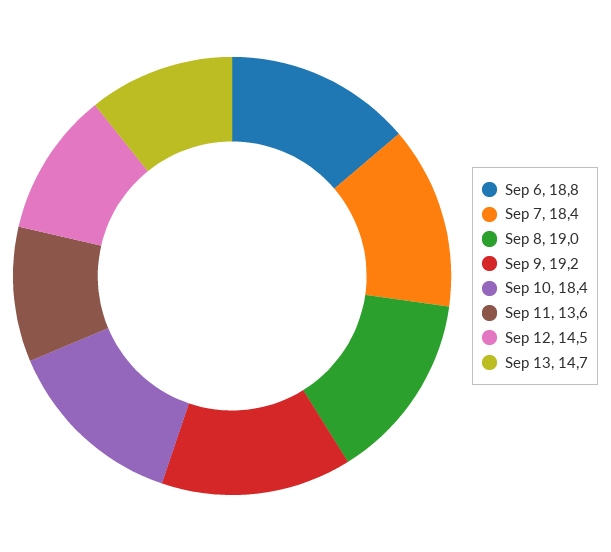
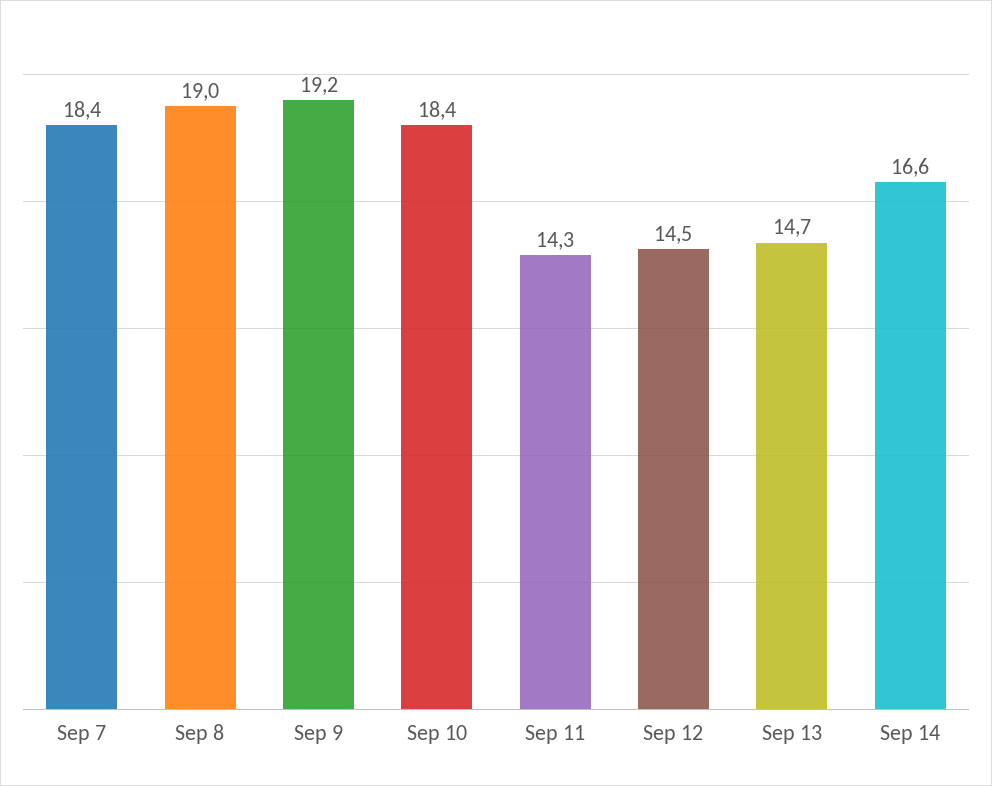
Sep 6: 18.8 -> none
Sep 11: 13.6 -> 14.3
Sep 14: none -> 16.6

